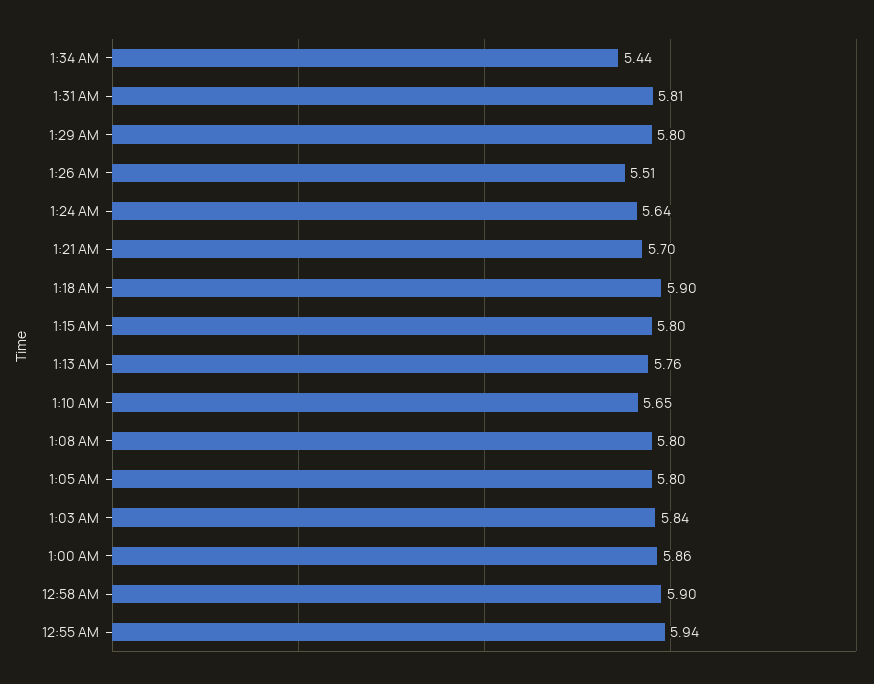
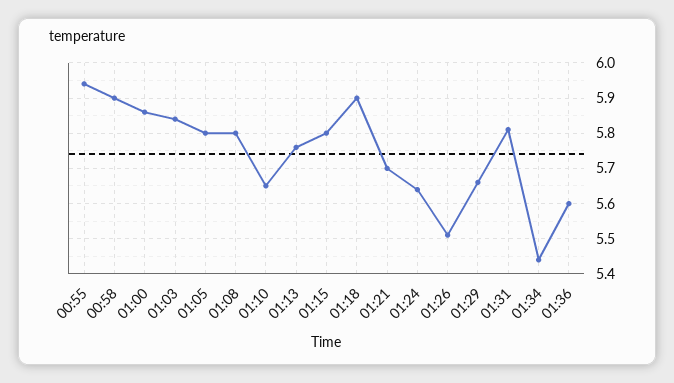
1:29 AM: 5.8 -> 5.65
01:36: none -> 5.6

